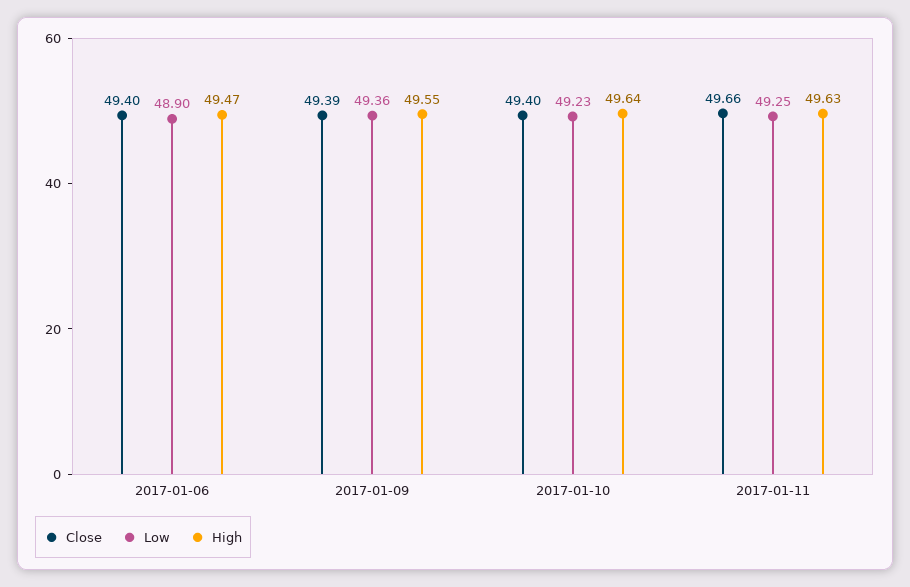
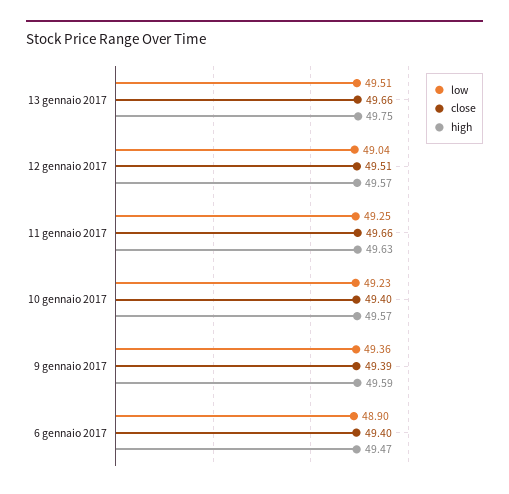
High, 2017-01-09: 49.55 -> 49.59
High, 2017-01-10: 49.64 -> 49.57
Low, 13 gennaio 2017: none -> 49.51
Close, 13 gennaio 2017: none -> 49.66
High, 13 gennaio 2017: none -> 49.75
Low, 12 gennaio 2017: none -> 49.04
Close, 12 gennaio 2017: none -> 49.51
High, 12 gennaio 2017: none -> 49.57

